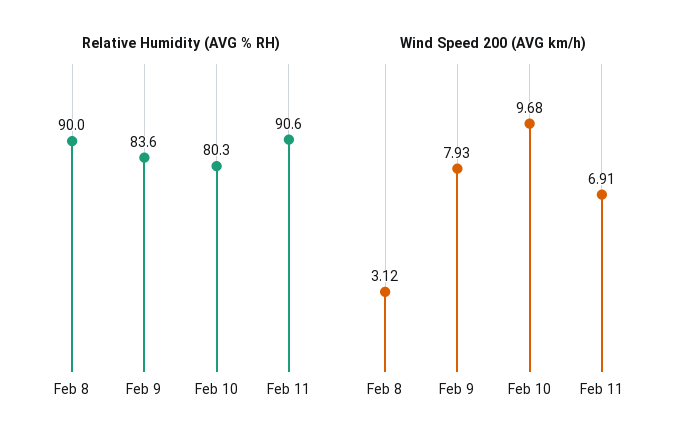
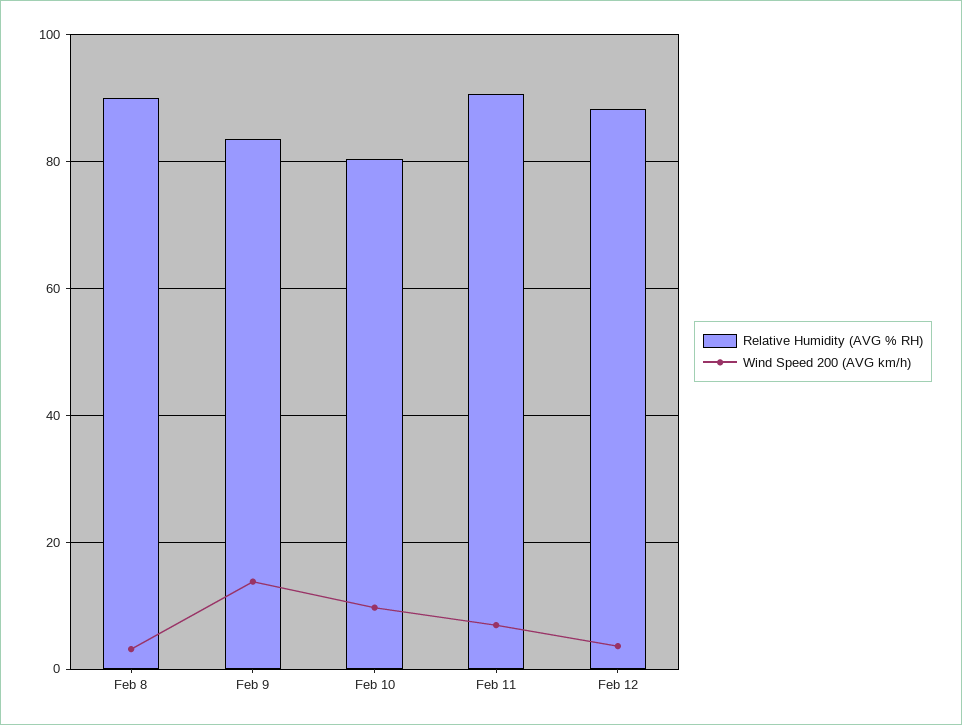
Wind Speed 200 (AVG km/h), Feb 9: 7.93 -> 14
Relative Humidity (AVG % RH), Feb 12: none -> 88
Wind Speed 200 (AVG km/h), Feb 12: none -> 4

